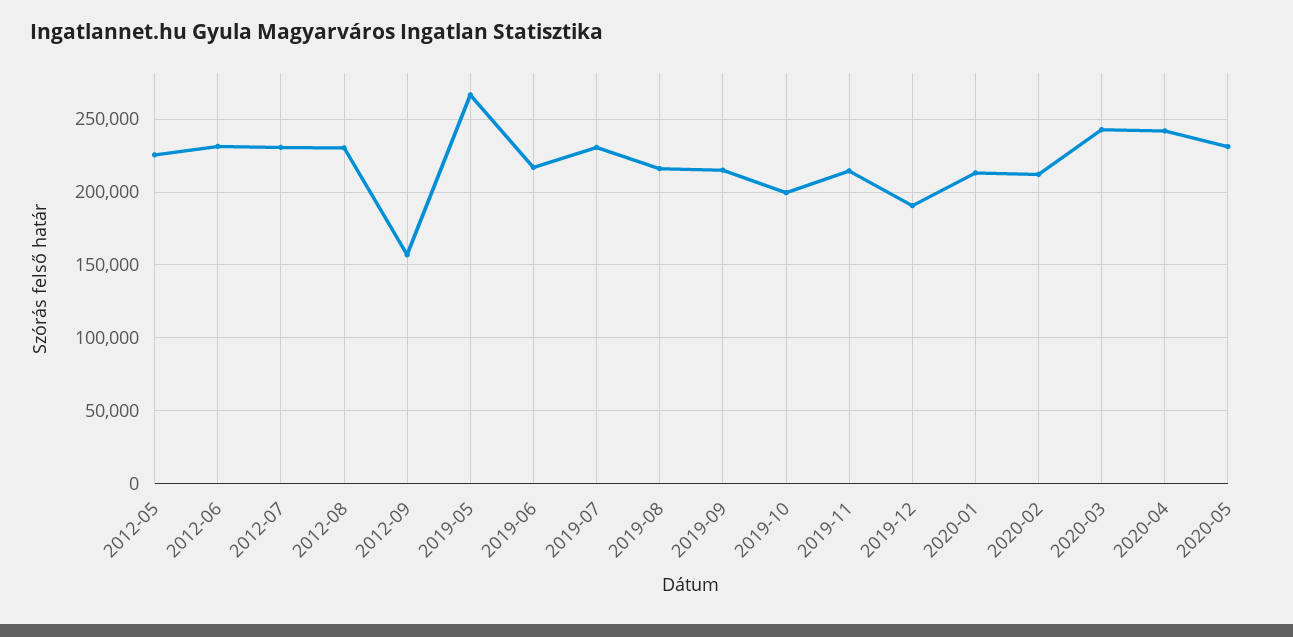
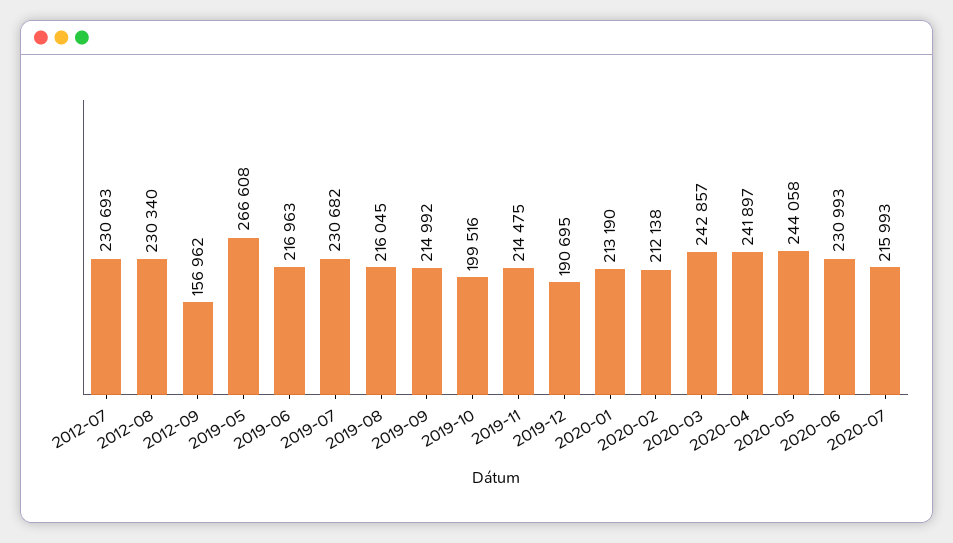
2012-05: 225000 -> none
2012-06: 230000 -> none
2020-05: 230000 -> 244058
2020-06: none -> 230993
2020-07: none -> 215993

